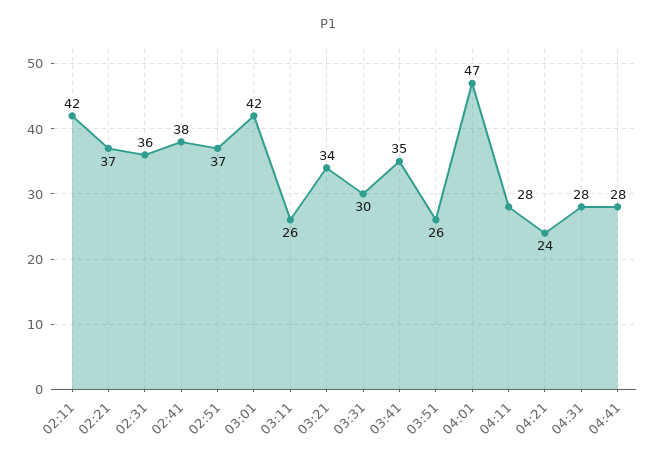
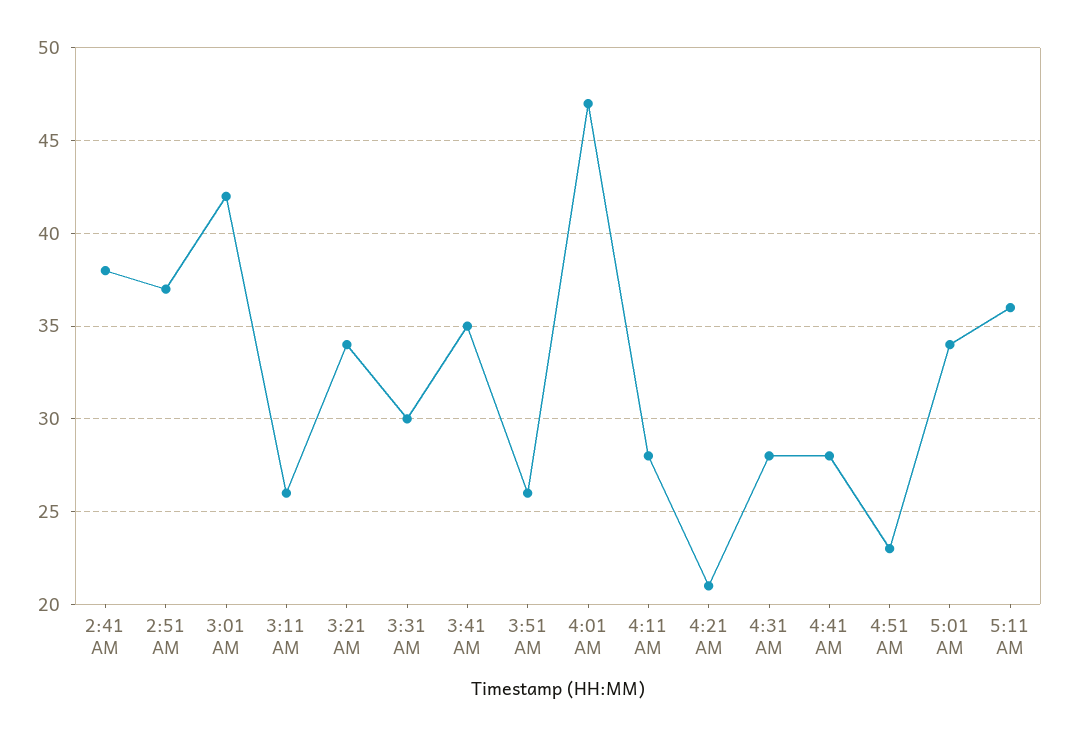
02:11: 42 -> none
02:21: 37 -> none
02:31: 36 -> none
04:21: 24 -> 21
4:51 AM: none -> 23
5:01 AM: none -> 34
5:11 AM: none -> 36

